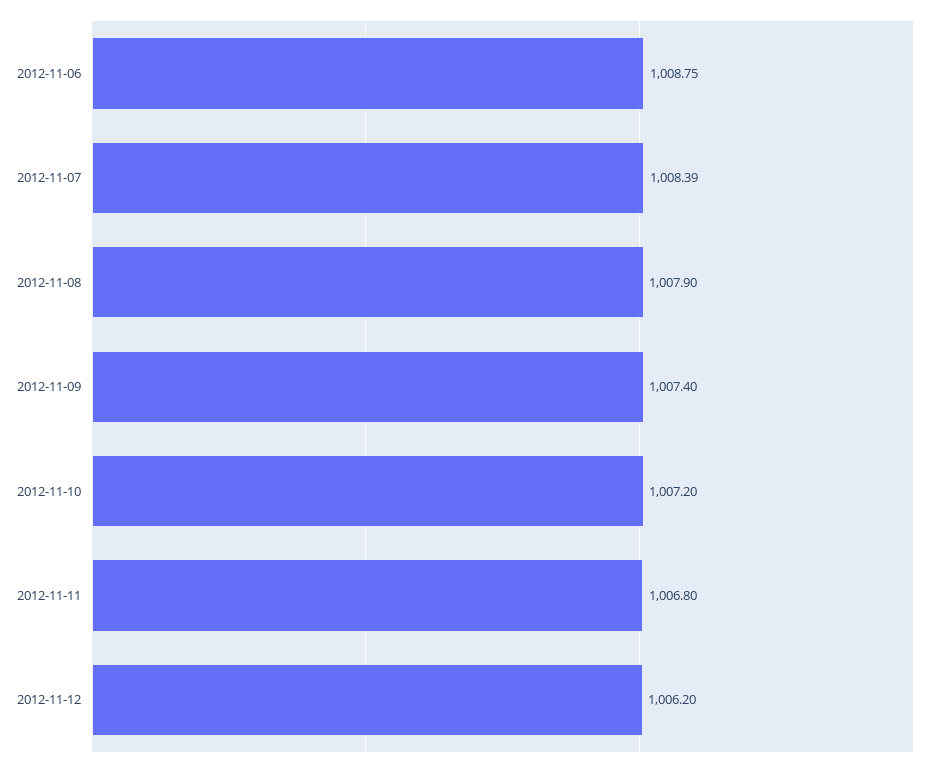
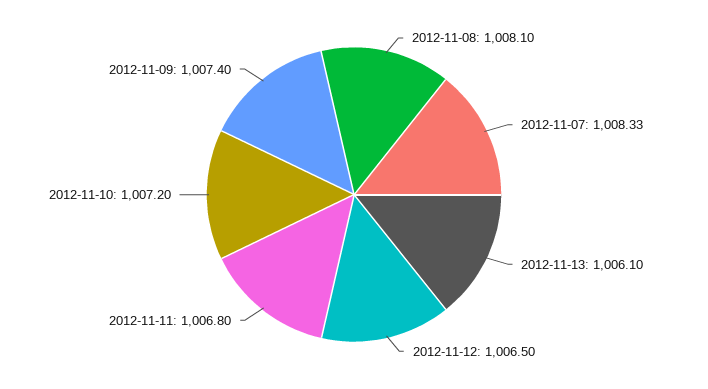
2012-11-06: 1008.75 -> none
2012-11-07: 1008.39 -> 1008.33
2012-11-08: 1007.9 -> 1008.1
2012-11-12: 1006.2 -> 1006.5
2012-11-13: none -> 1006.1

